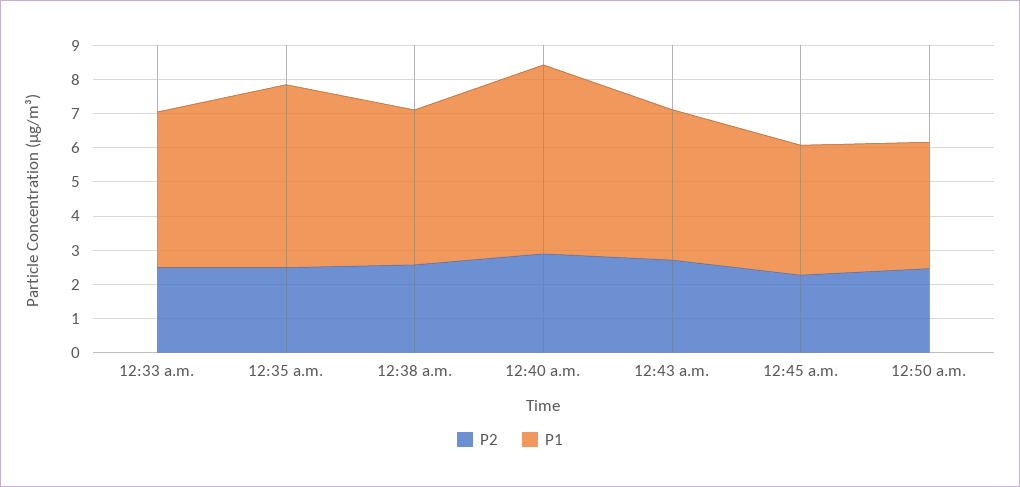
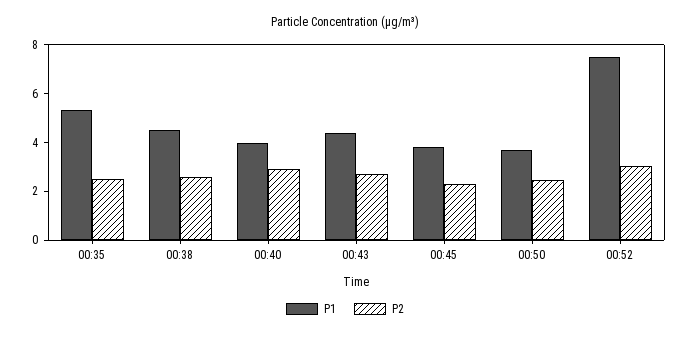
P2, 12:33 a.m.: 2.5 -> none
P1, 12:33 a.m.: 4.5 -> none
P1, 12:40 a.m.: 5.5 -> 4
P1, 00:52: none -> 7.5
P2, 00:52: none -> 3

